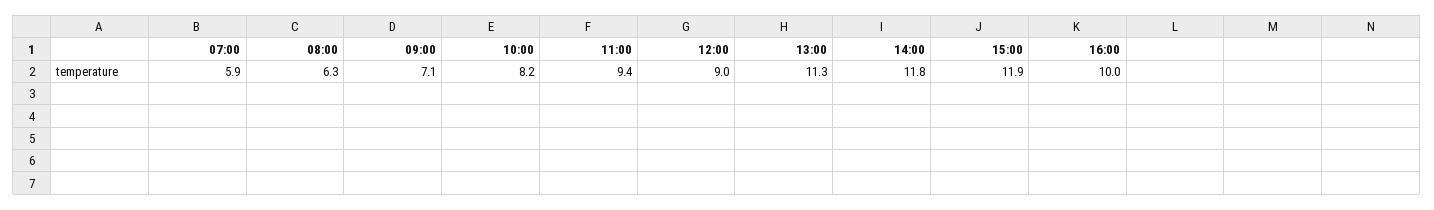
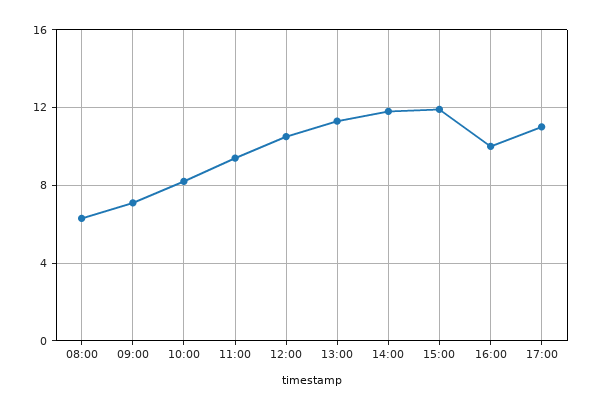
07:00: 5.9 -> none
12:00: 9 -> 10.5
17:00: none -> 11

